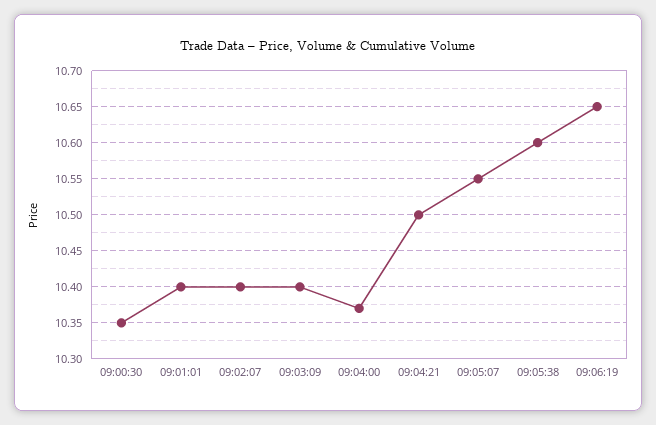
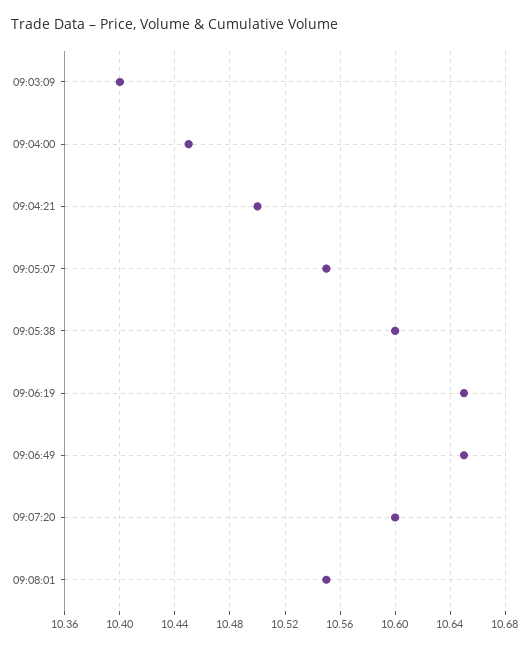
09:00:30: 10.35 -> none
09:01:01: 10.4 -> none
09:02:07: 10.4 -> none
09:04:00: 10.37 -> 10.45
09:06:49: none -> 10.65
09:07:20: none -> 10.6
09:08:01: none -> 10.55

